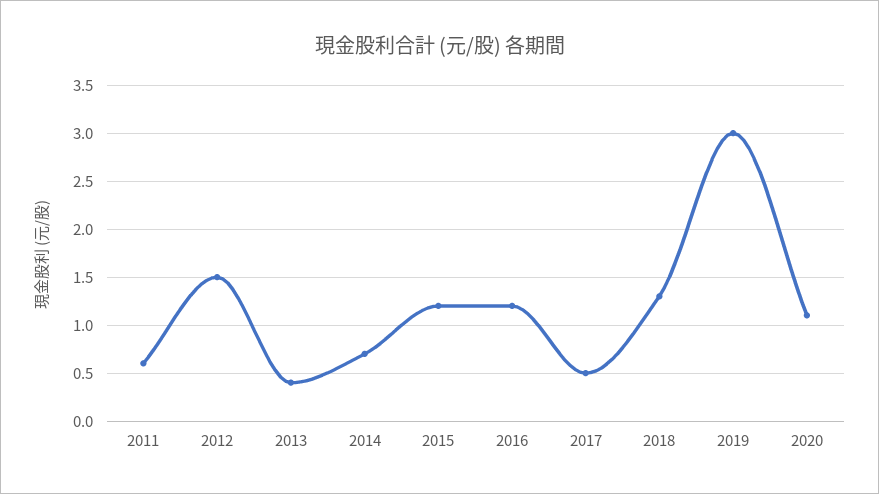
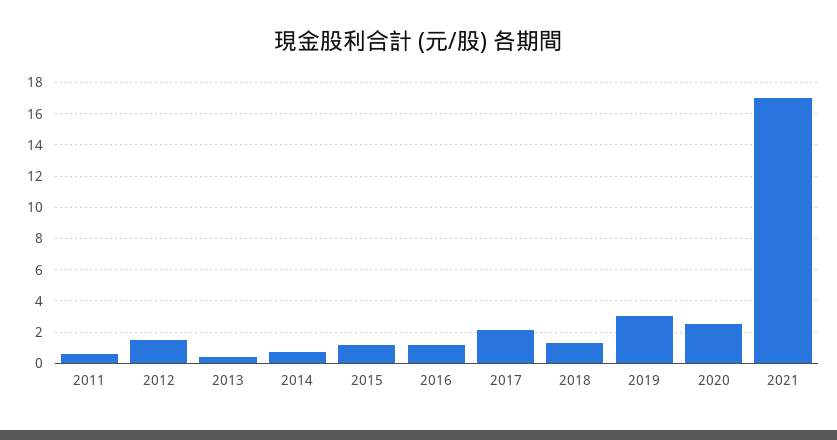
2017: 0.5 -> 2
2020: 1.1 -> 2.5
2021: none -> 17

